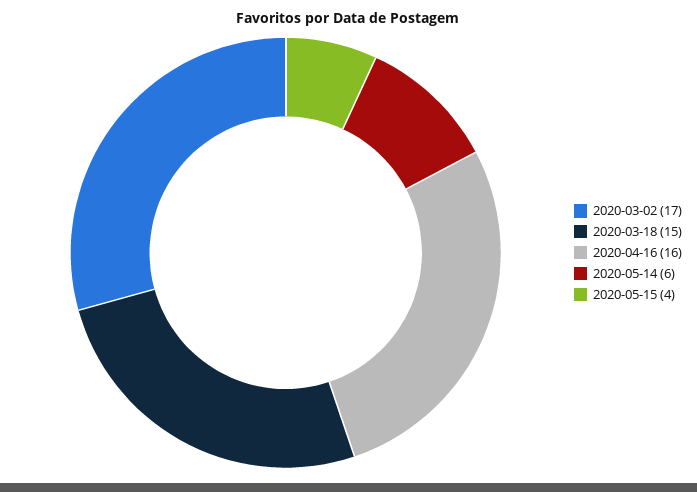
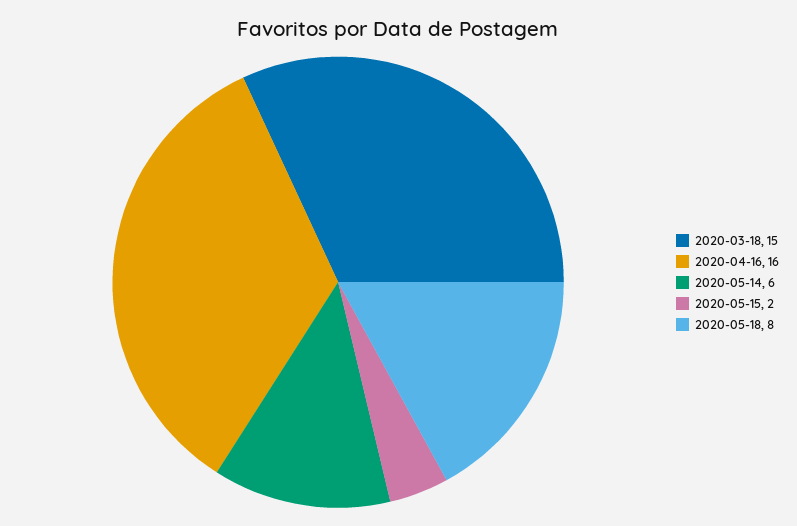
2020-03-02: 17 -> none
2020-05-15: 4 -> 2
2020-05-18: none -> 8

